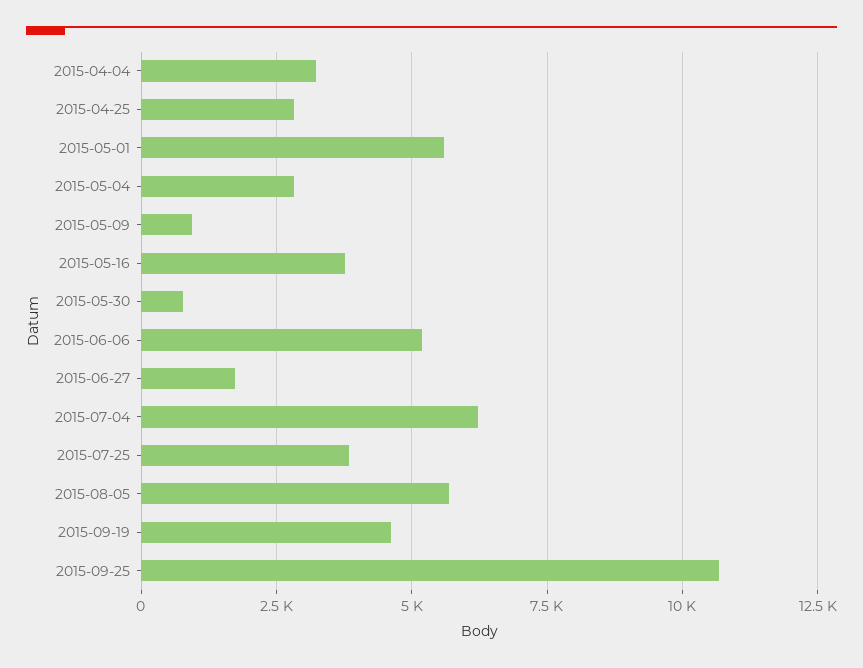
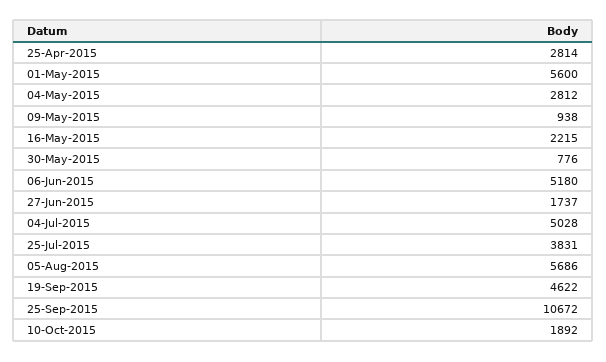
2015-04-04: 3250 -> none
2015-05-16: 3750 -> 2215
2015-07-04: 6250 -> 5028
10-Oct-2015: none -> 1892

